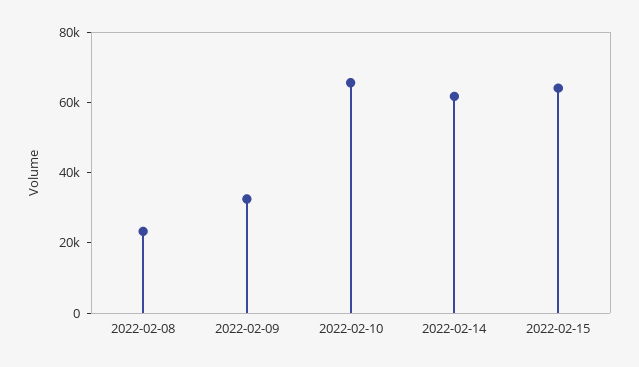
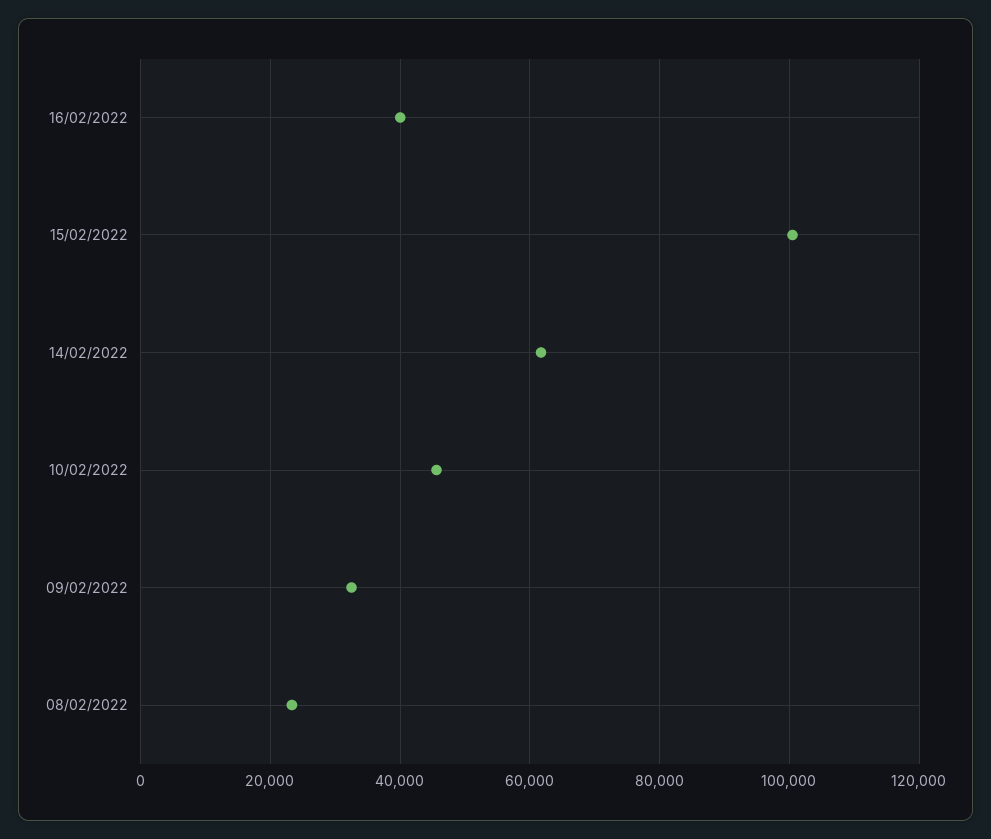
2022-02-10: 65000 -> 46000
2022-02-15: 65000 -> 100000
16/02/2022: none -> 40000

